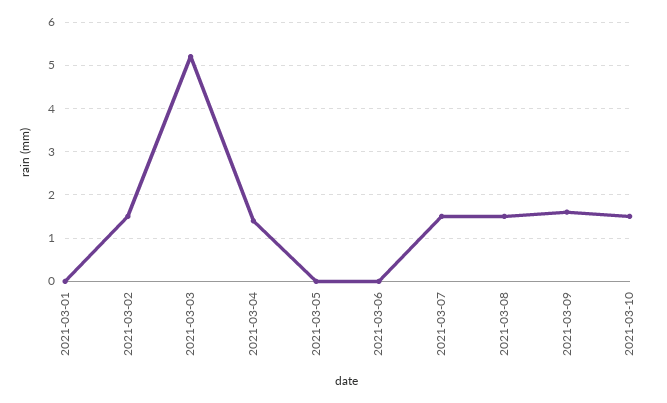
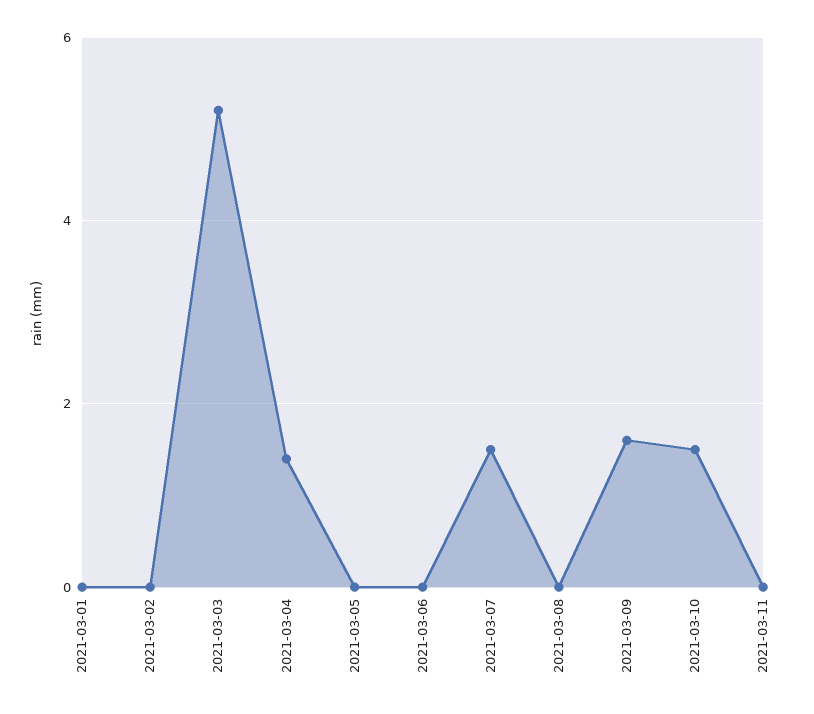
2021-03-02: 1.5 -> 0
2021-03-08: 1.5 -> 0
2021-03-11: none -> 0

